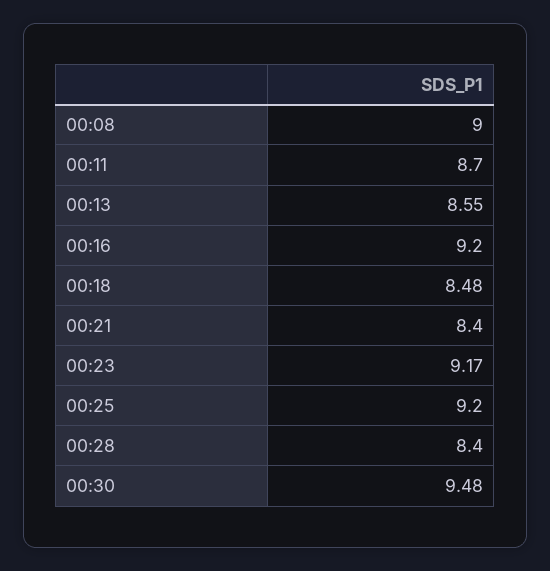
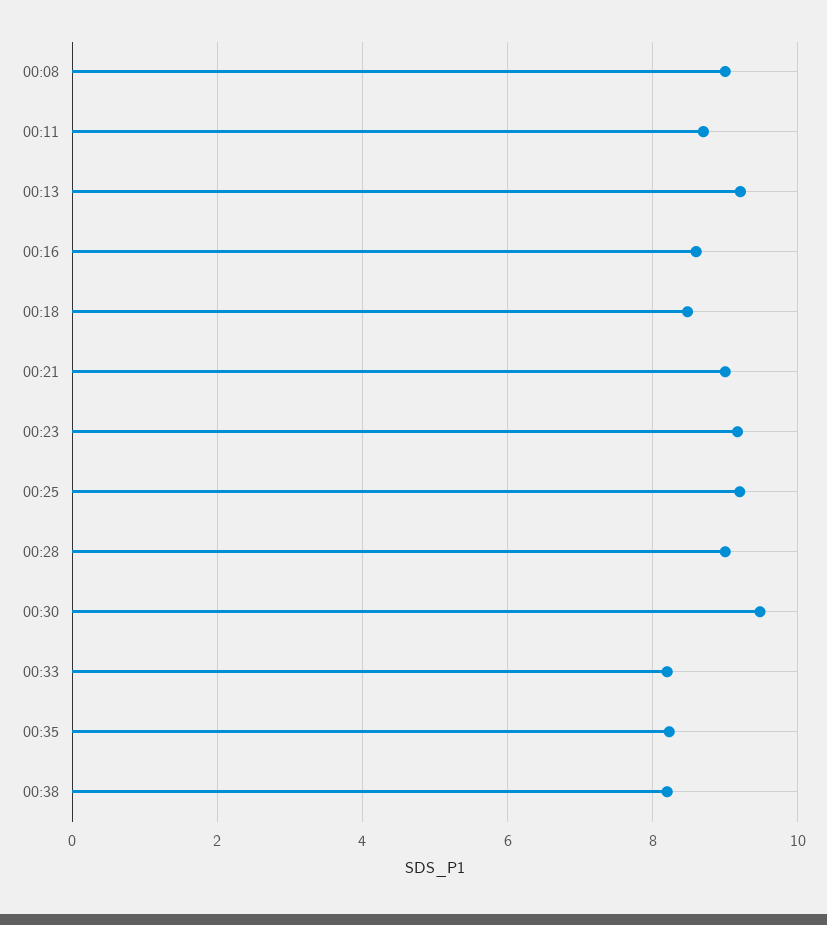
00:13: 8.55 -> 9.2
00:16: 9.2 -> 8.6
00:21: 8.4 -> 9
00:28: 8.4 -> 9
00:33: none -> 8.2
00:35: none -> 8.2
00:38: none -> 8.2

